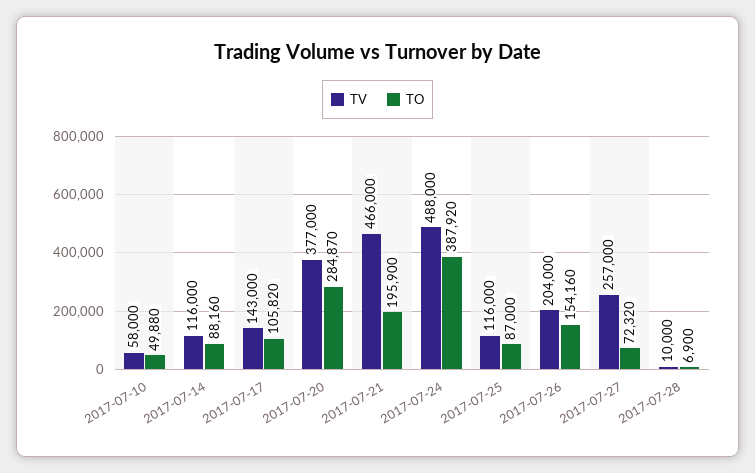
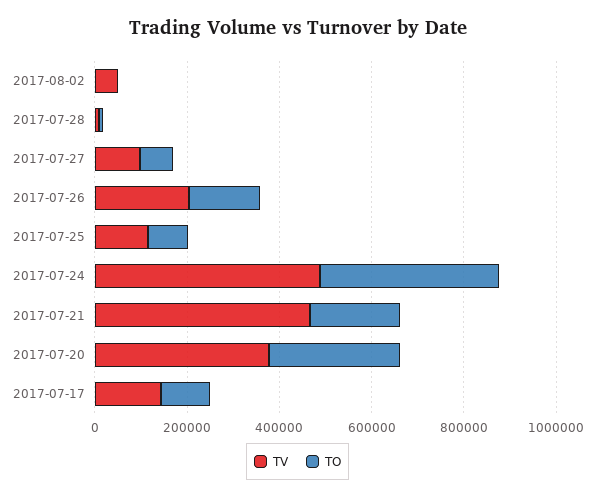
TV, 2017-07-10: 58000 -> none
TO, 2017-07-10: 49880 -> none
TV, 2017-07-14: 116000 -> none
TO, 2017-07-14: 88160 -> none
TV, 2017-07-27: 257000 -> 100000
TV, 2017-08-02: none -> 50000
TO, 2017-08-02: none -> 0

